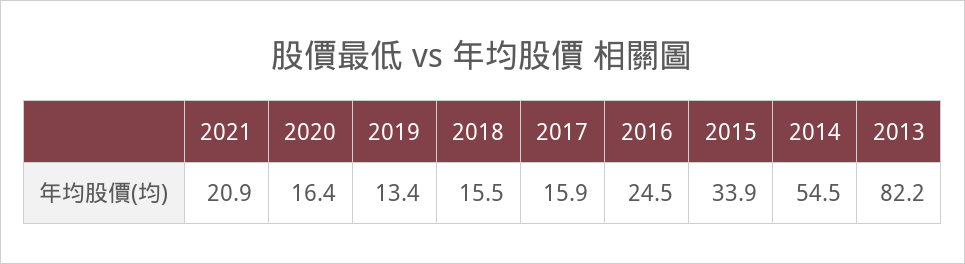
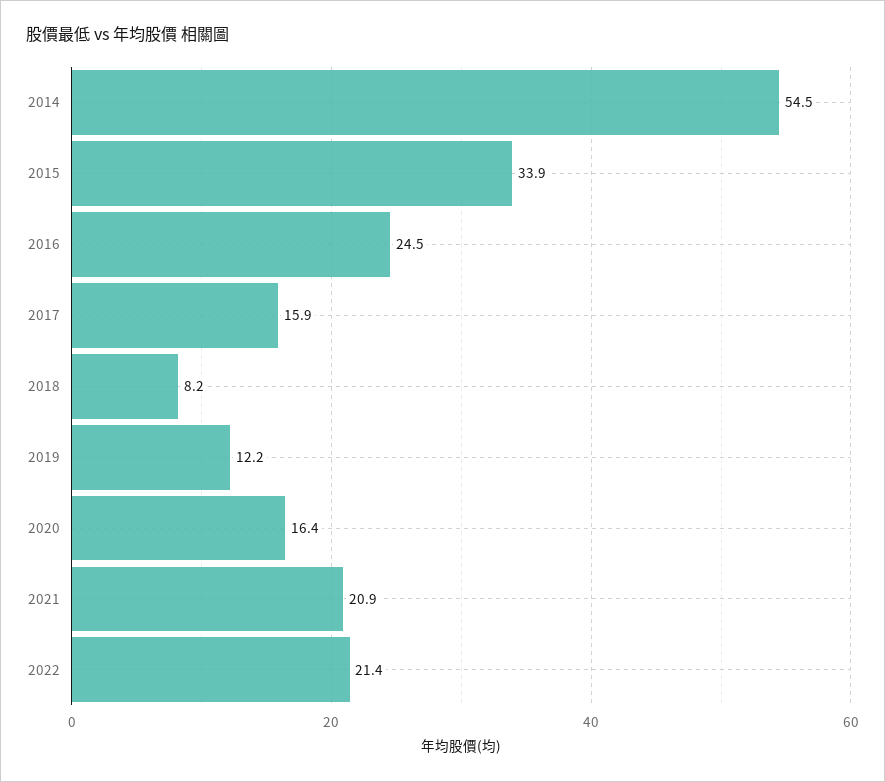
2019: 13.4 -> 12.2
2018: 15.5 -> 8.2
2013: 82.2 -> none
2022: none -> 21.4

